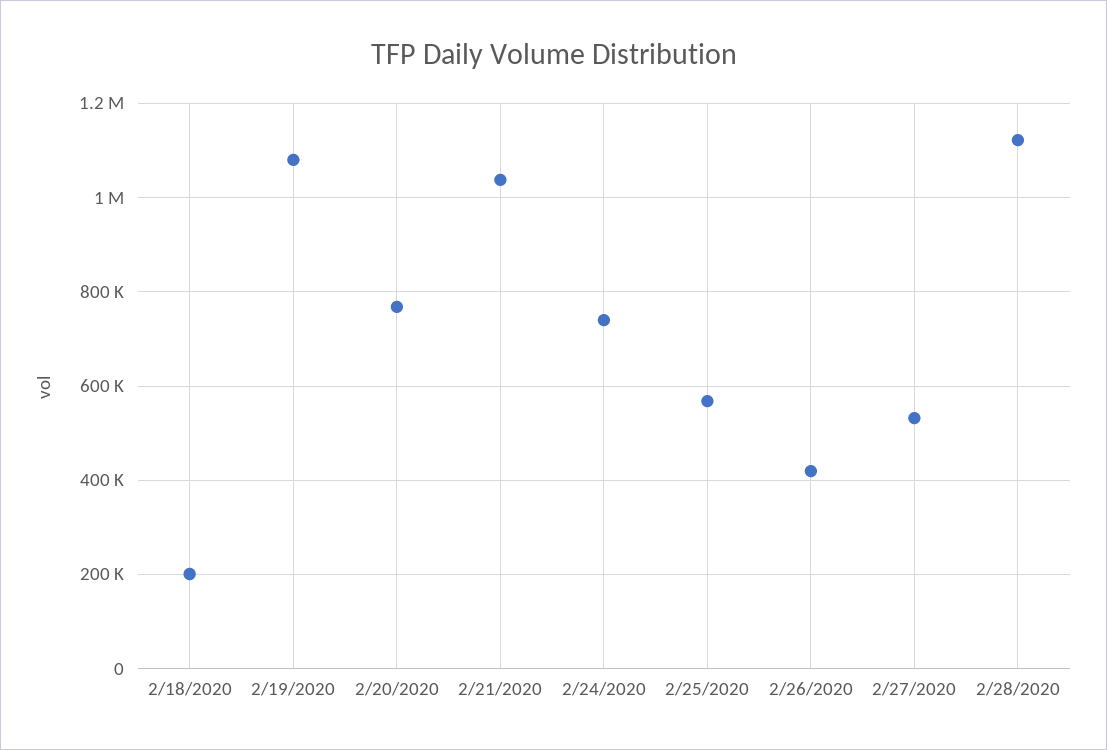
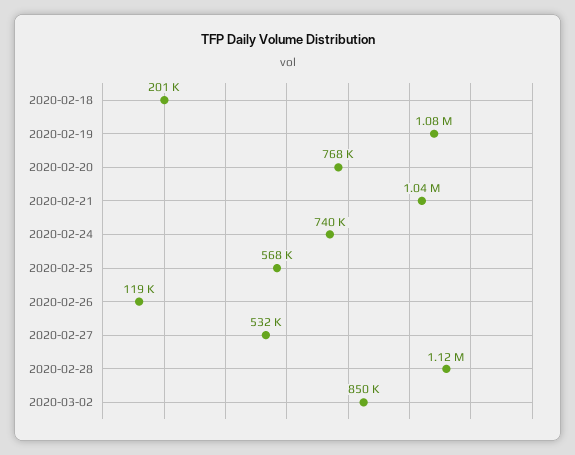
2/26/2020: 420000 -> 119000
2020-03-02: none -> 850000

